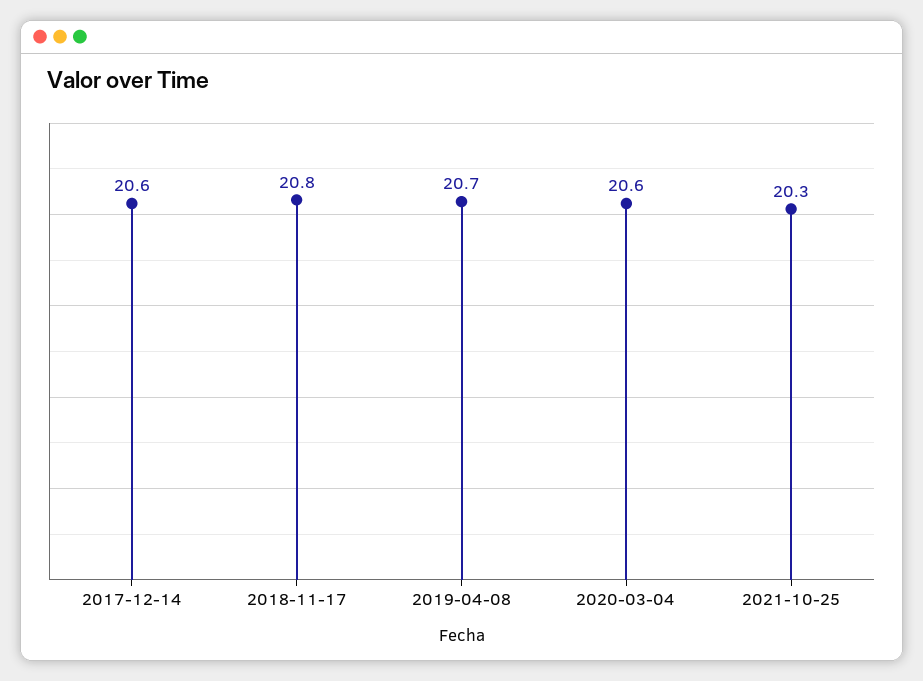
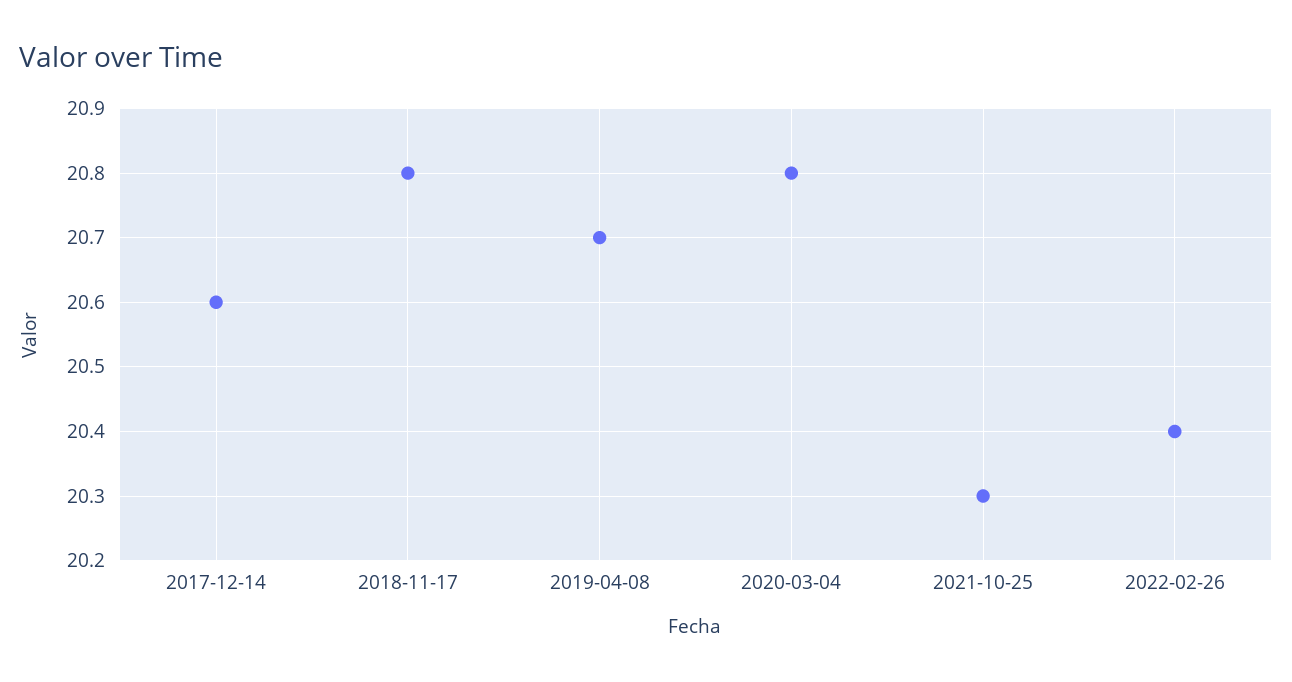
2020-03-04: 20.6 -> 20.8
2022-02-26: none -> 20.4

